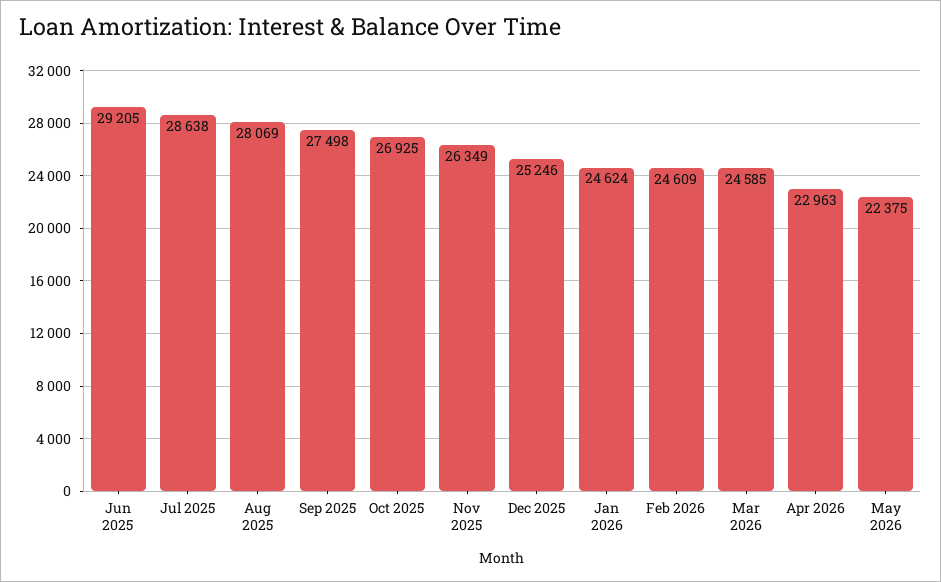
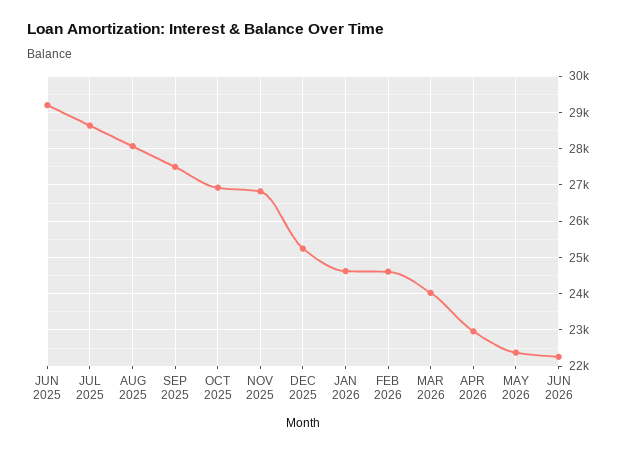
Nov 2025: 26349 -> 26800
Mar 2026: 24585 -> 24000
JUN 2026: none -> 22200

